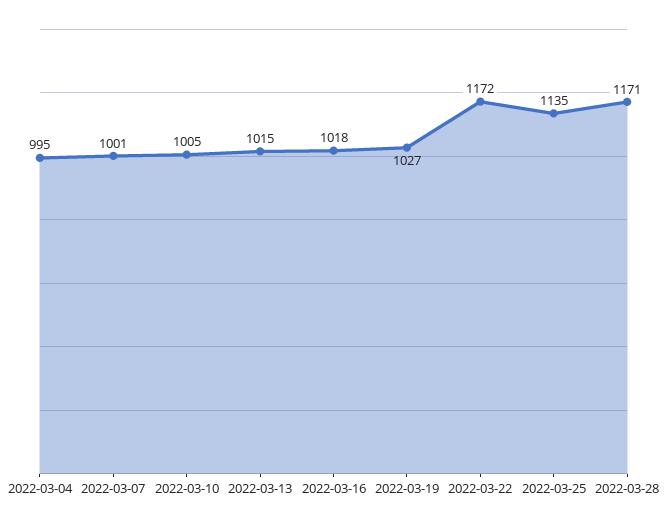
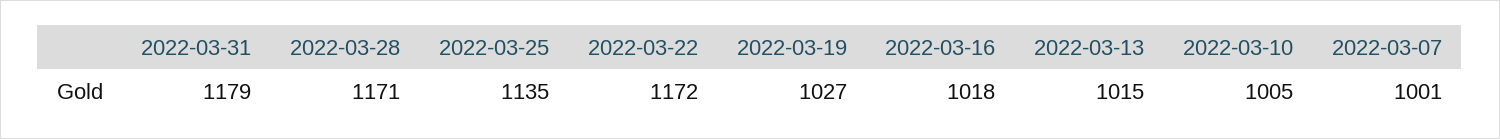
2022-03-04: 995 -> none
2022-03-31: none -> 1179

